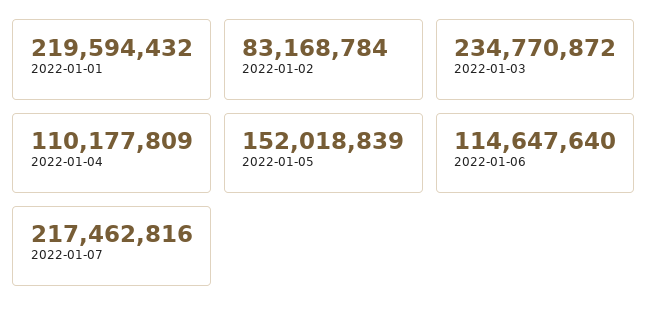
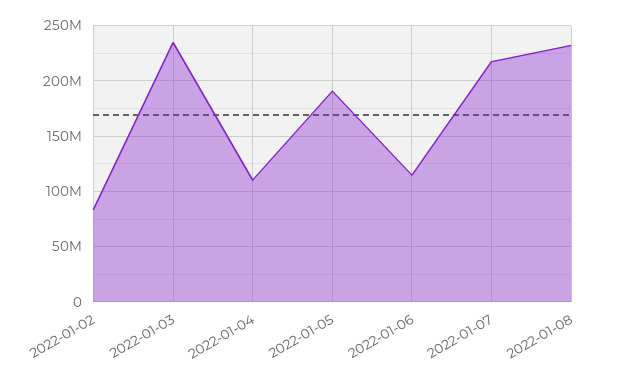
2022-01-01: 219594432 -> none
2022-01-05: 152018839 -> 190000000
2022-01-08: none -> 230000000

